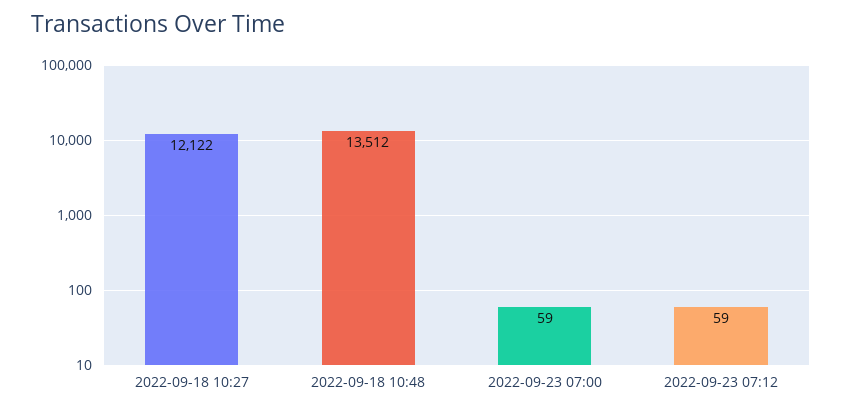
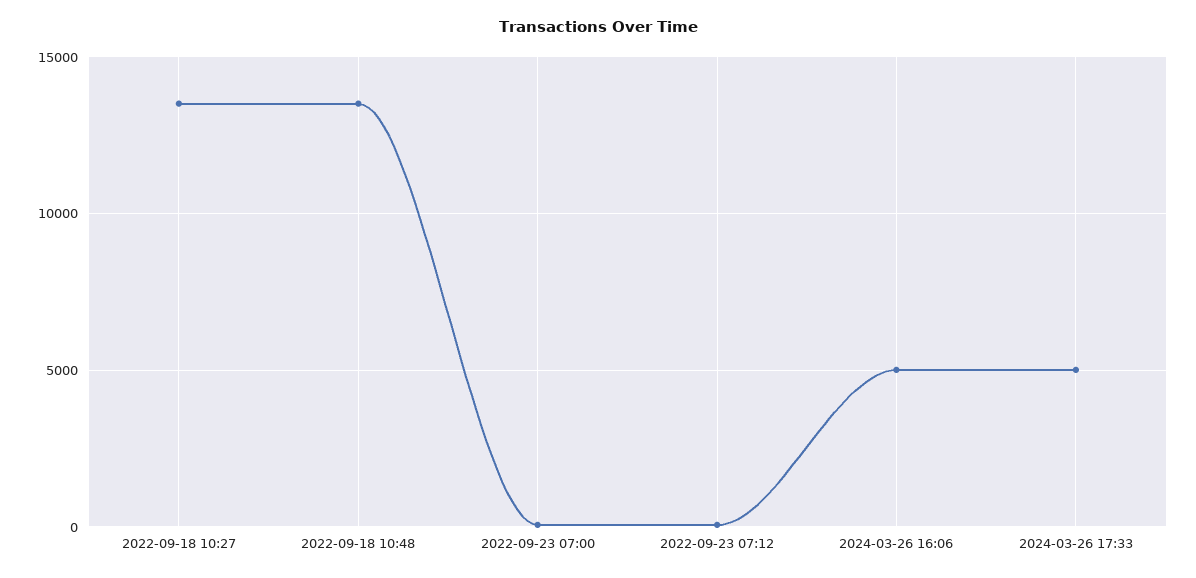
2022-09-18 10:27: 12122 -> 13500
2024-03-26 16:06: none -> 5000
2024-03-26 17:33: none -> 5000

